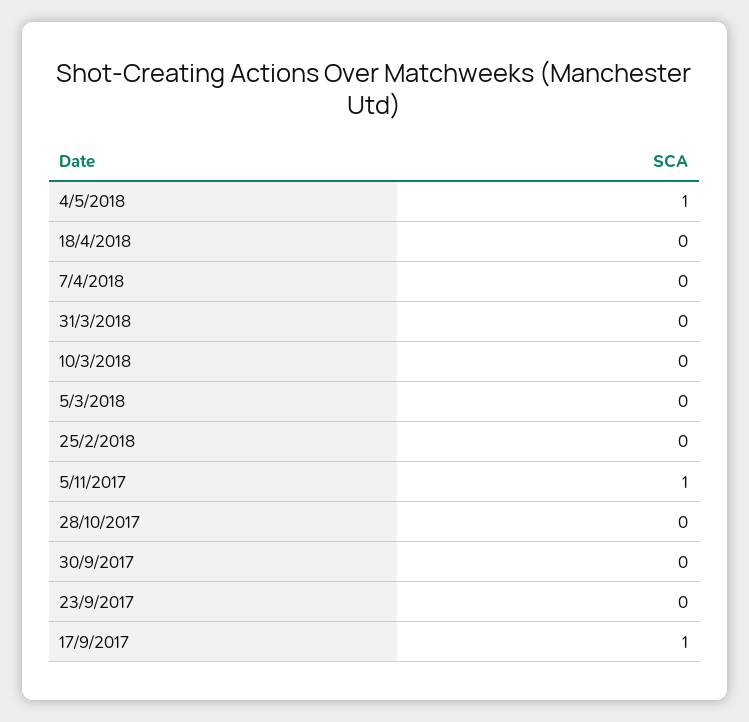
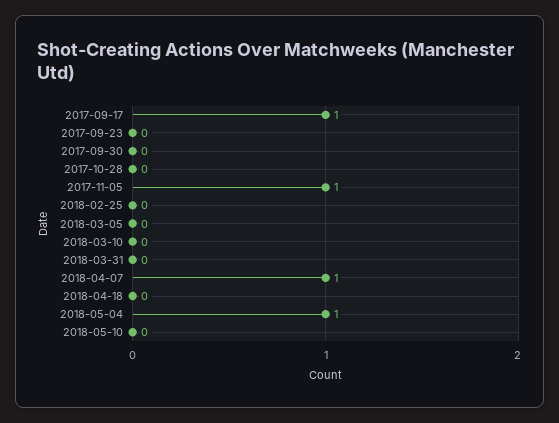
7/4/2018: 0 -> 1
2018-05-10: none -> 0

